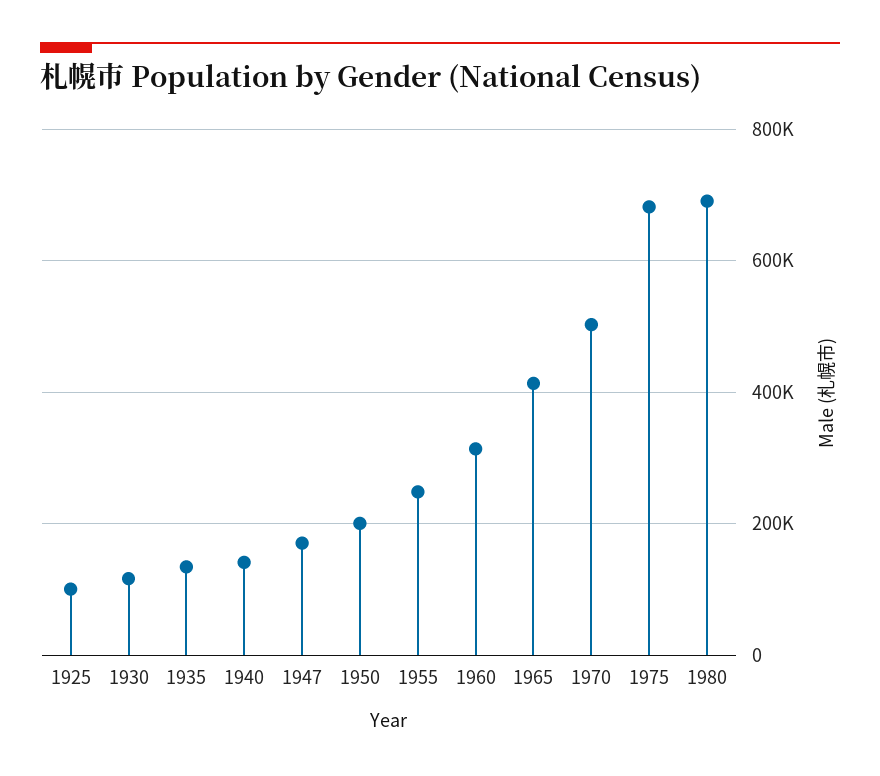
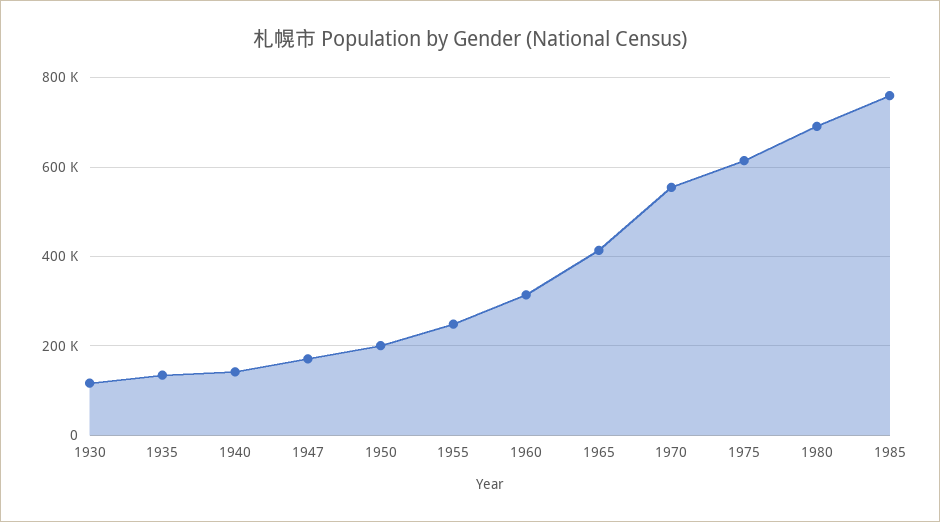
1925: 100000 -> none
1970: 500000 -> 560000
1975: 680000 -> 620000
1985: none -> 760000

